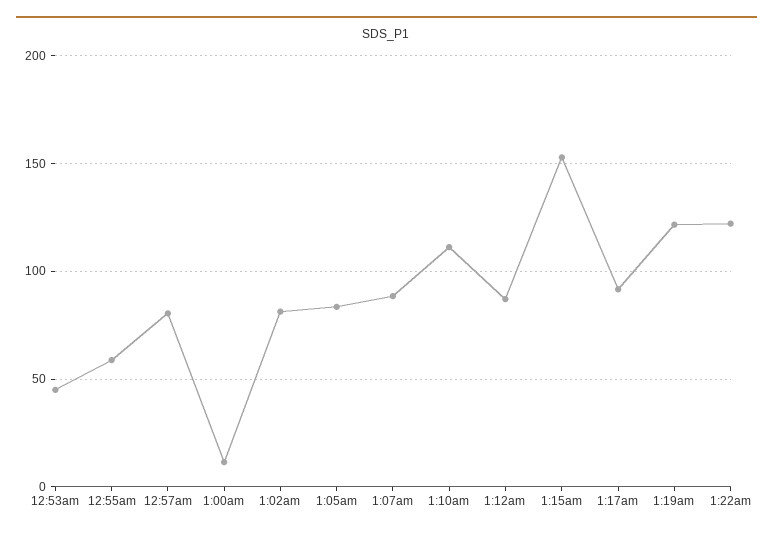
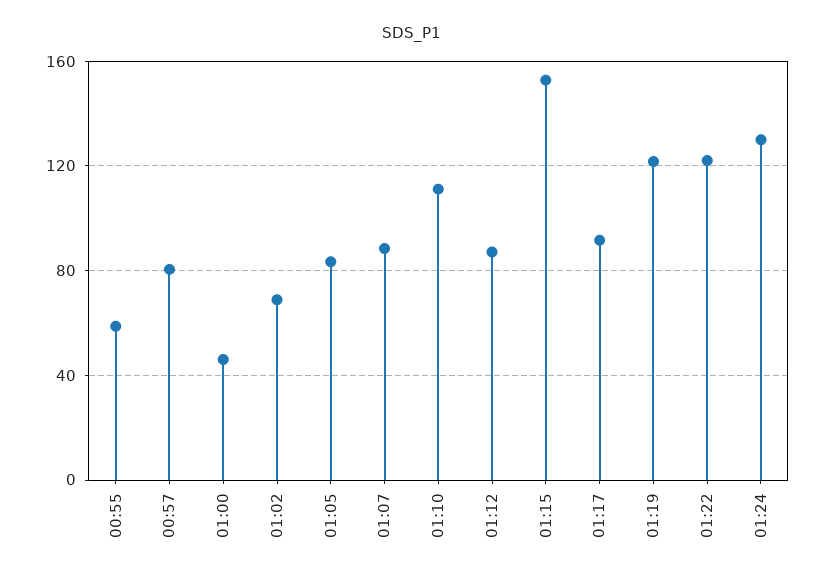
12:53am: 45 -> none
1:00am: 10 -> 45
1:02am: 80 -> 70
01:24: none -> 130

